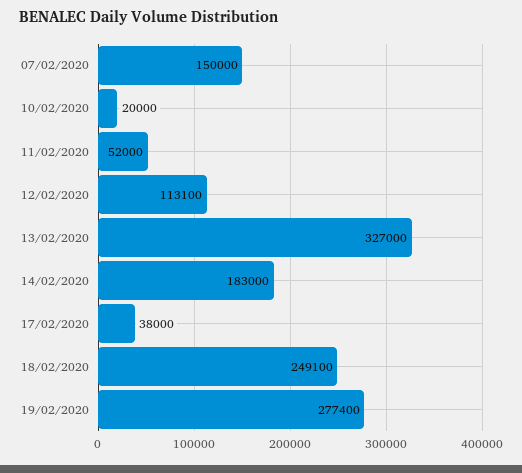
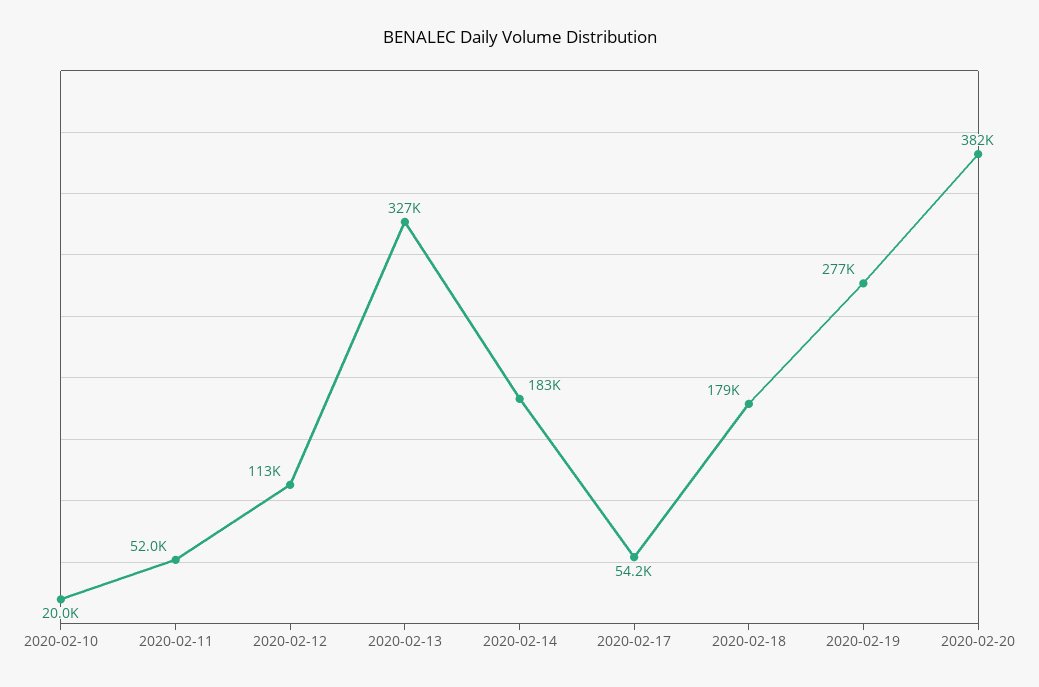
07/02/2020: 150000 -> none
17/02/2020: 38000 -> 54200
18/02/2020: 249100 -> 179000
2020-02-20: none -> 382000

